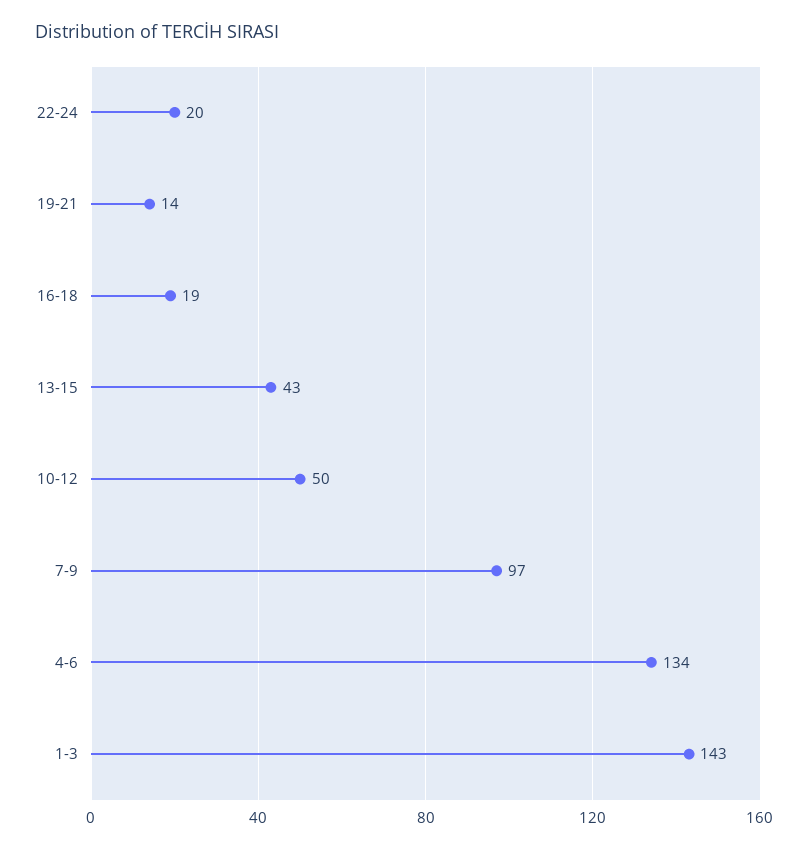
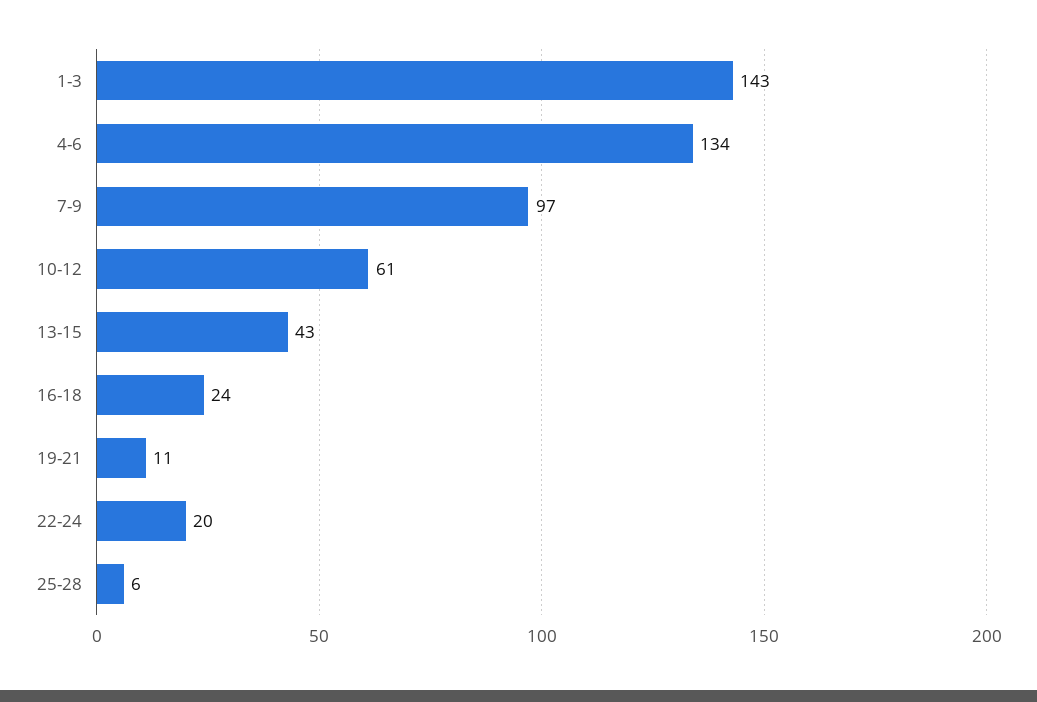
19-21: 14 -> 11
16-18: 19 -> 24
10-12: 50 -> 61
25-28: none -> 6

